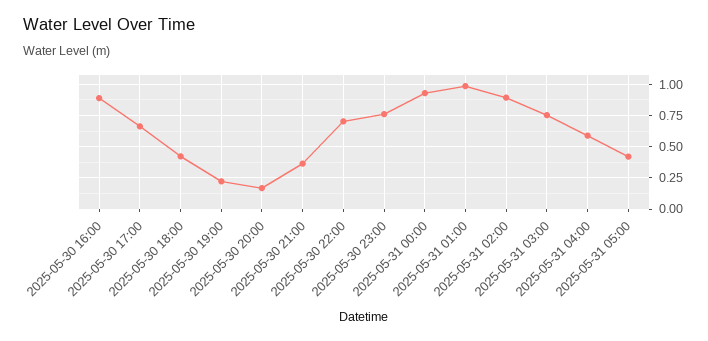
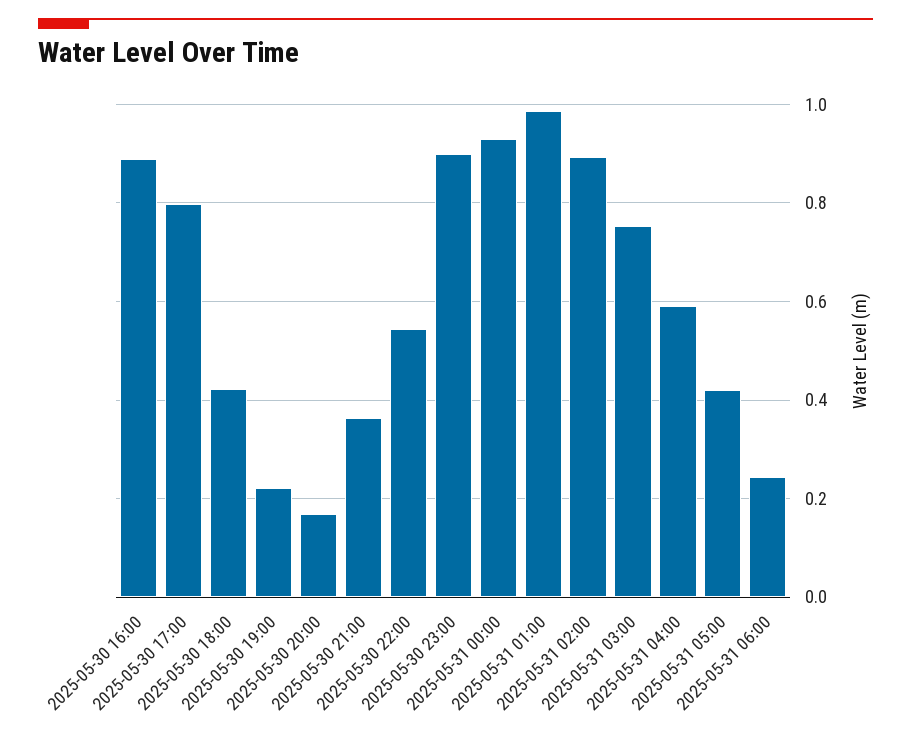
2025-05-30 17:00: 0.65 -> 0.8
2025-05-30 22:00: 0.7 -> 0.54
2025-05-30 23:00: 0.75 -> 0.9
2025-05-31 06:00: none -> 0.24

